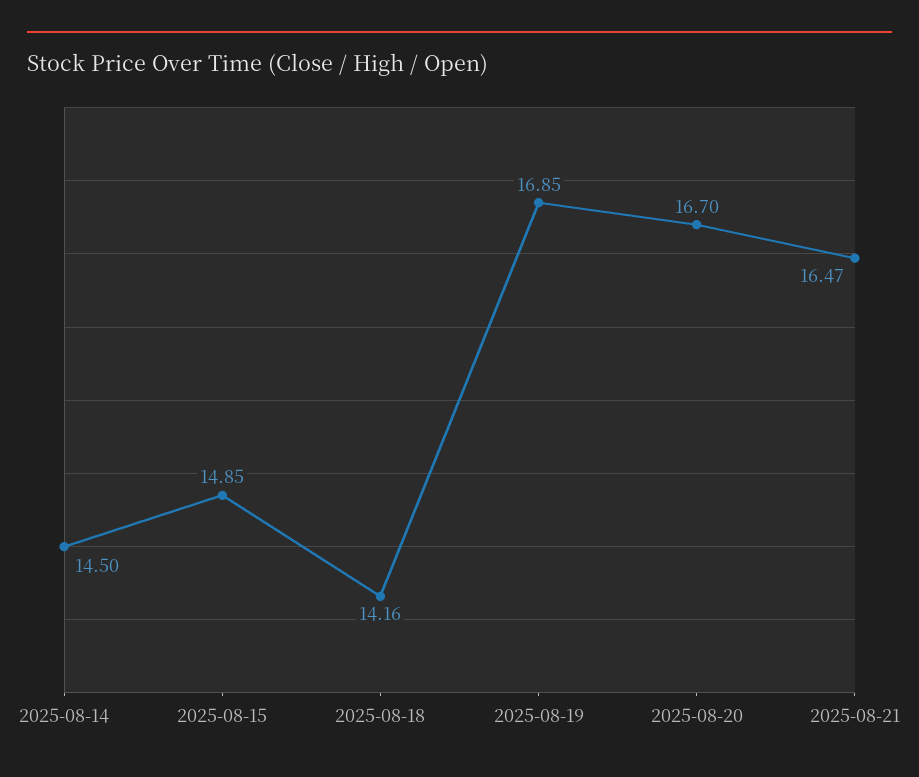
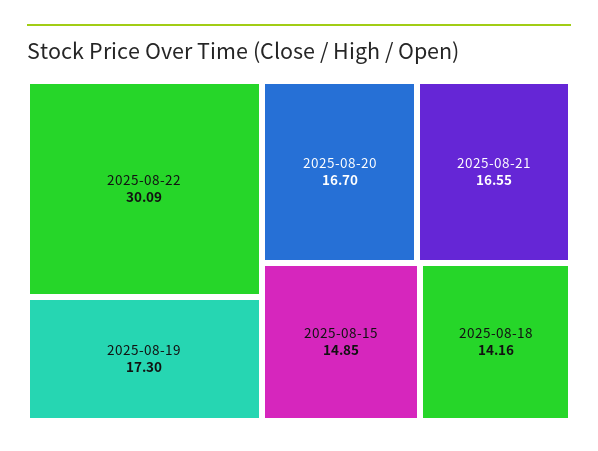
2025-08-14: 14.5 -> none
2025-08-19: 16.85 -> 17.3
2025-08-21: 16.47 -> 16.55
2025-08-22: none -> 30.09

